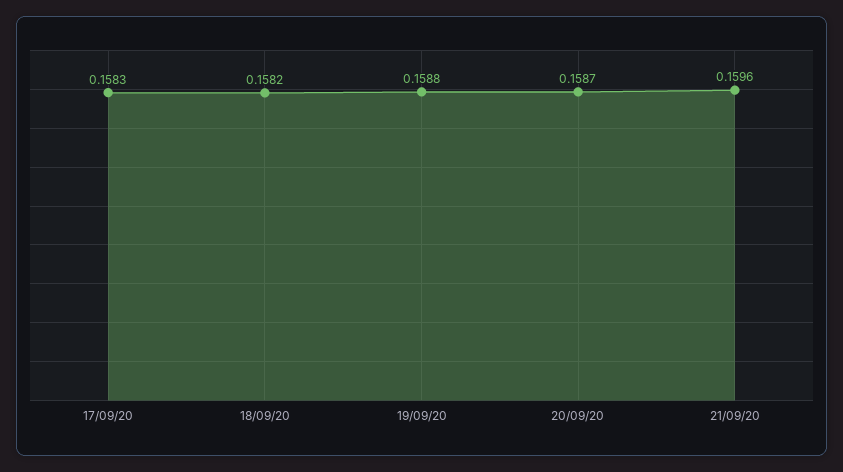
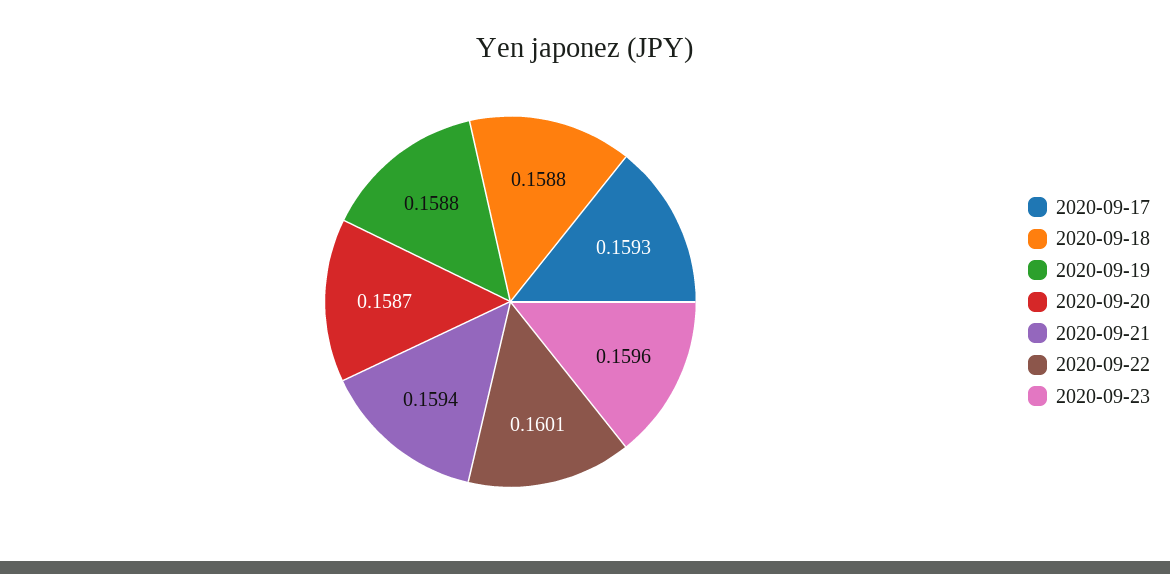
17/09/20: 0.1583 -> 0.1593
18/09/20: 0.1582 -> 0.1588
21/09/20: 0.1596 -> 0.1594
2020-09-22: none -> 0.1601
2020-09-23: none -> 0.1596

